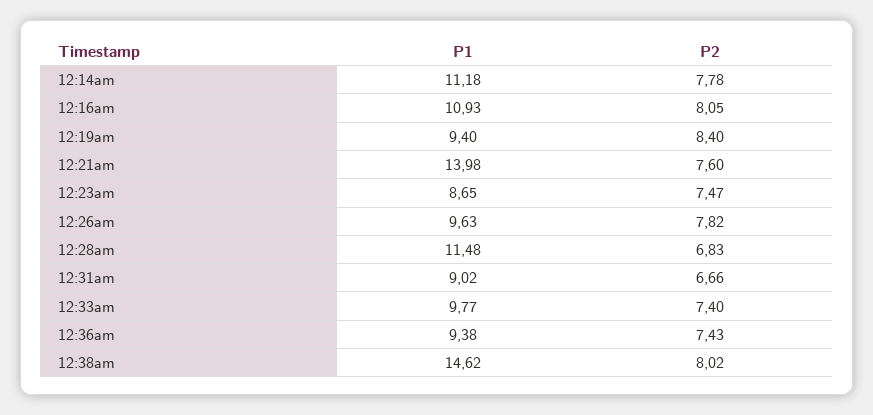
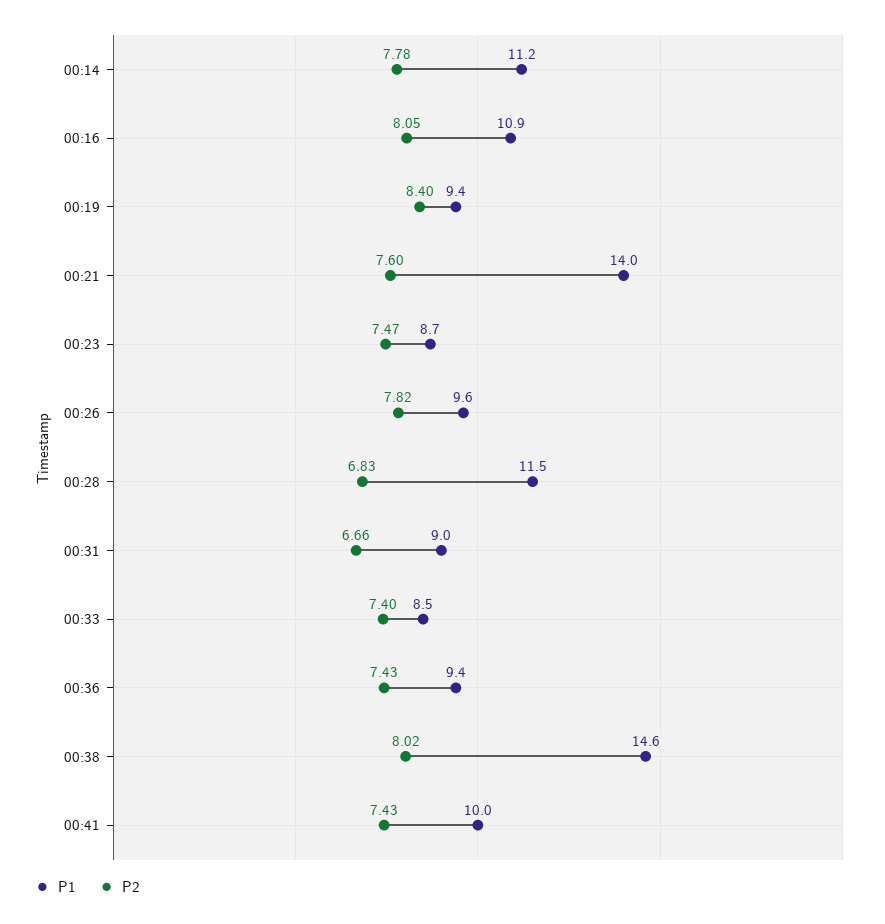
P1, 12:33am: 9.77 -> 8.5
P1, 00:41: none -> 10
P2, 00:41: none -> 7.43

